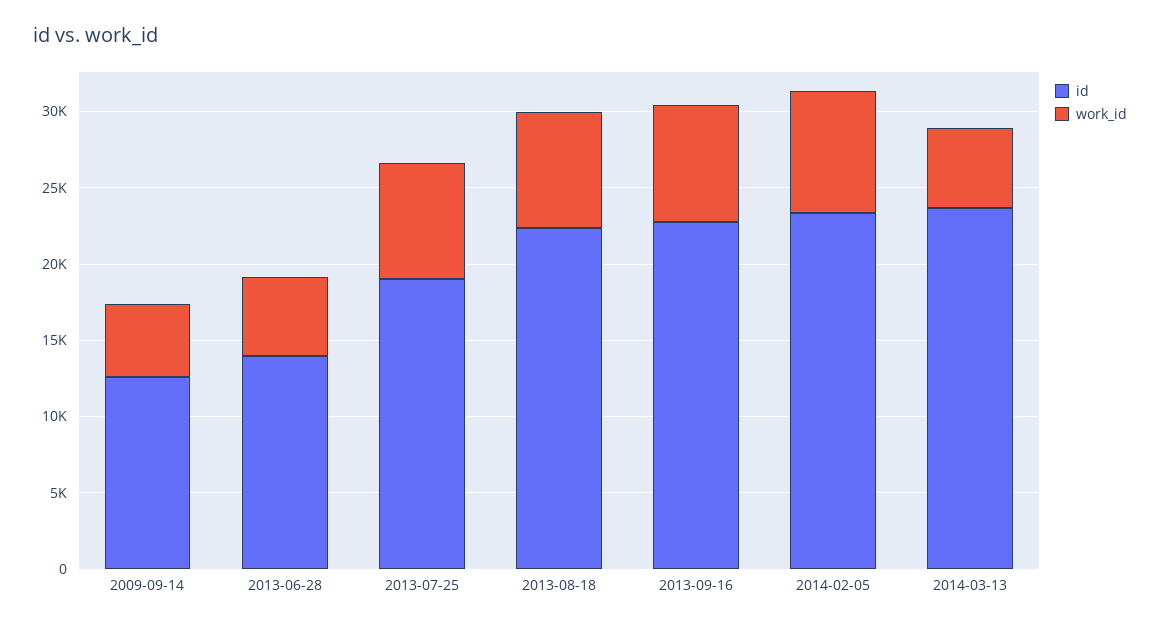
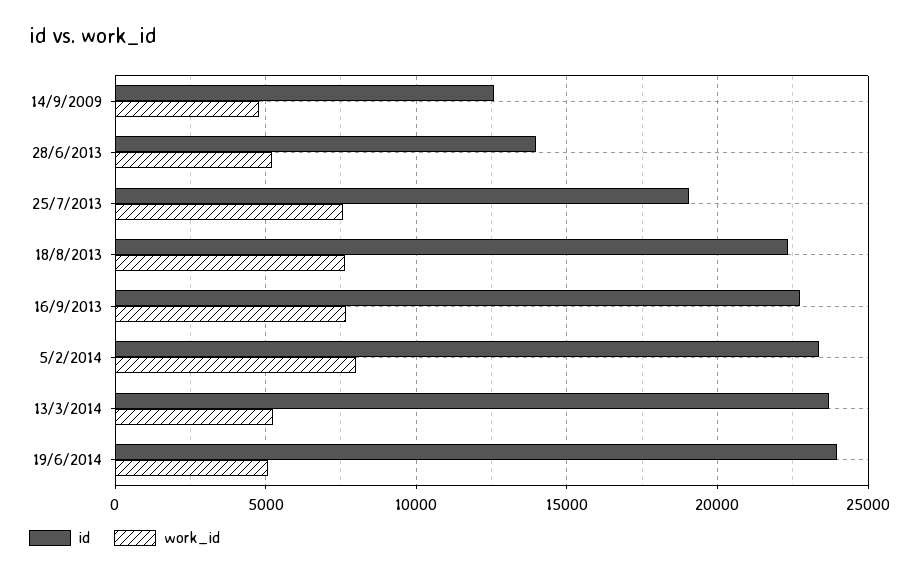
id, 19/6/2014: none -> 24000
work_id, 19/6/2014: none -> 5000

